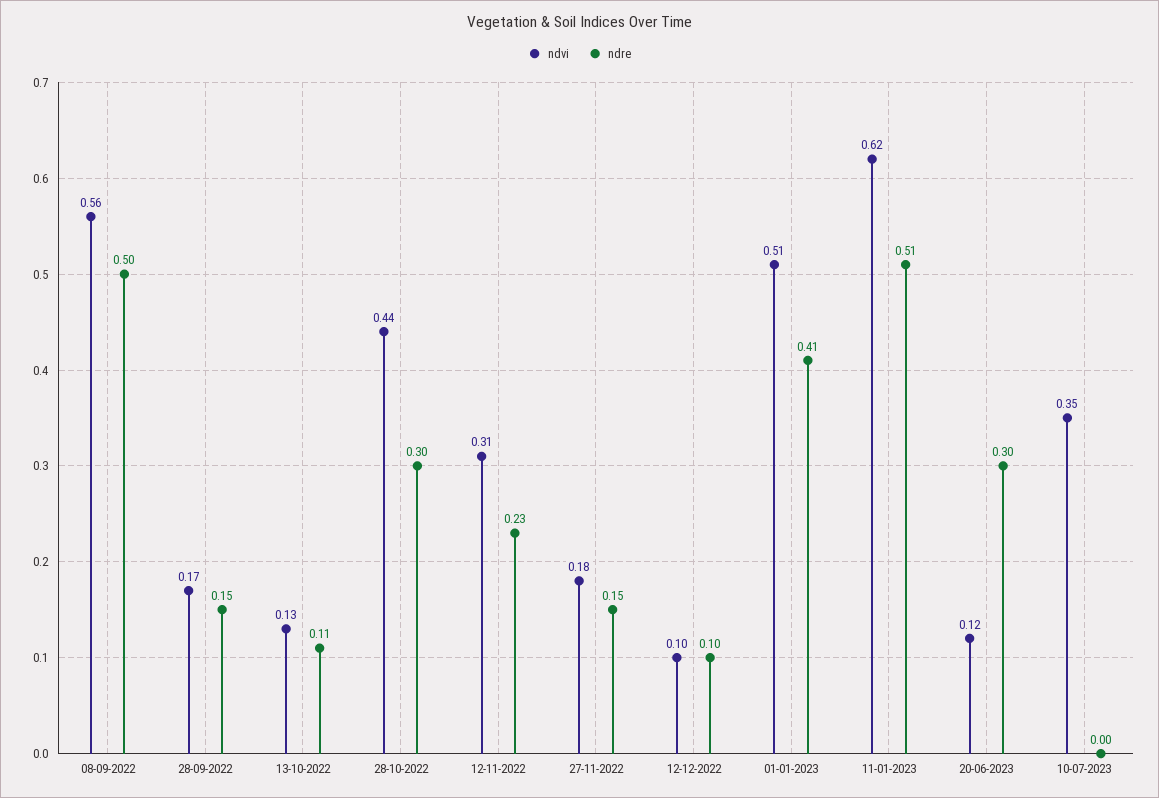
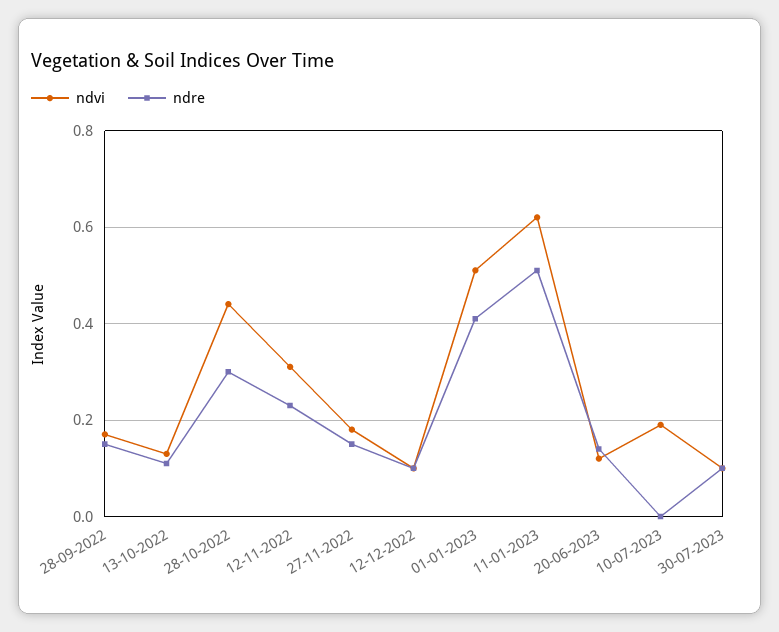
ndvi, 08-09-2022: 0.56 -> none
ndre, 08-09-2022: 0.5 -> none
ndre, 20-06-2023: 0.3 -> 0.15
ndvi, 10-07-2023: 0.35 -> 0.2
ndvi, 30-07-2023: none -> 0.1
ndre, 30-07-2023: none -> 0.1

